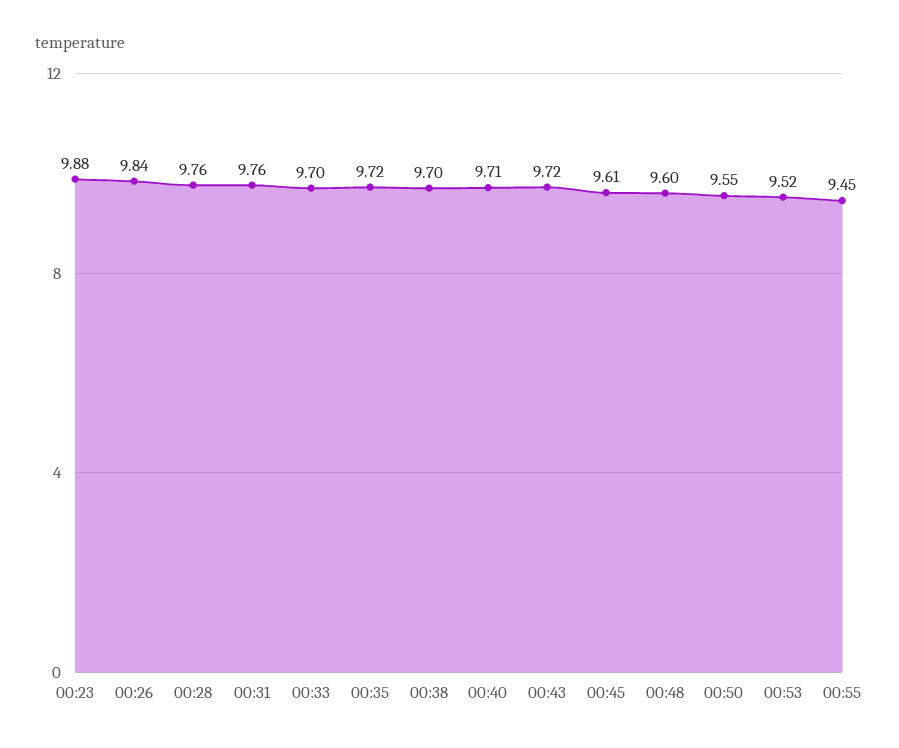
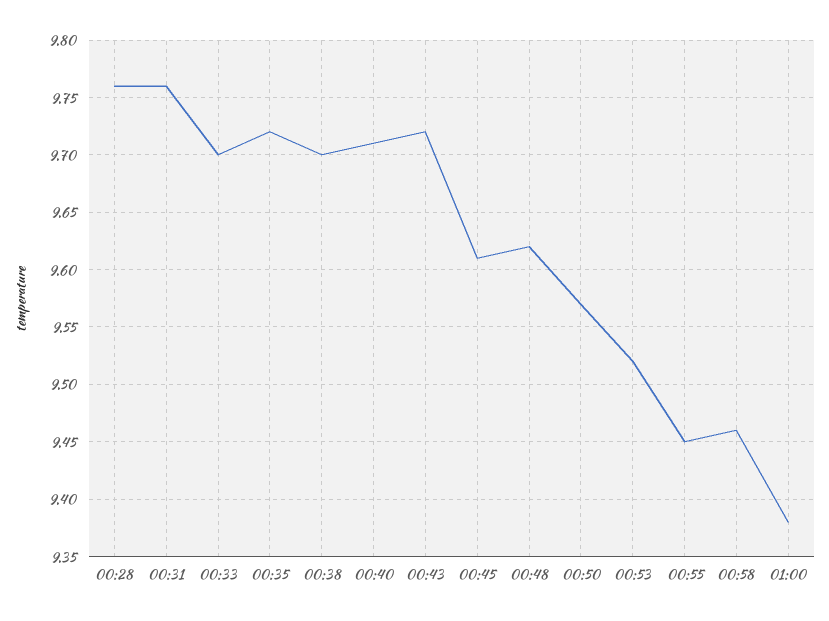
00:23: 9.88 -> none
00:26: 9.84 -> none
00:48: 9.6 -> 9.62
00:50: 9.55 -> 9.57
00:58: none -> 9.46
01:00: none -> 9.38

